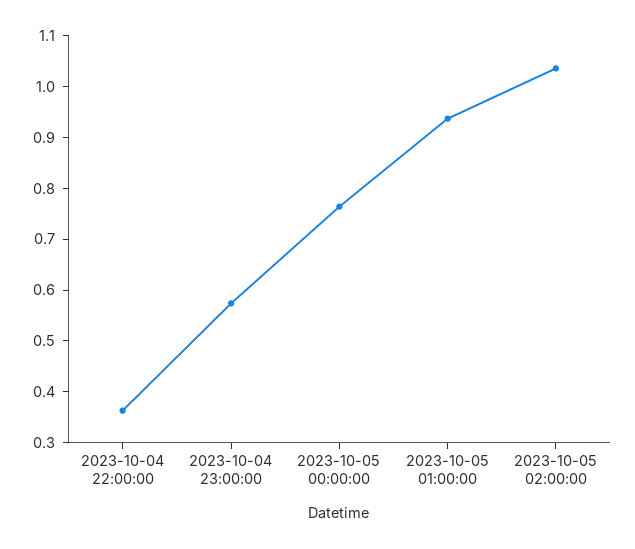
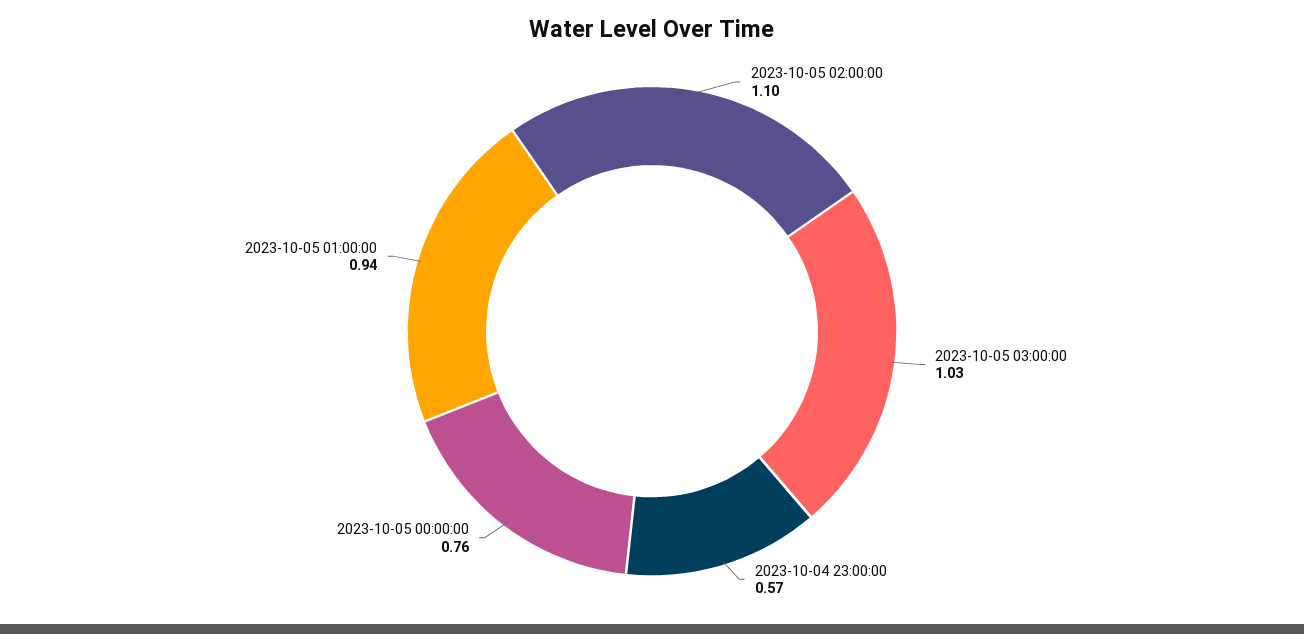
2023-10-04 22:00:00: 0.36 -> none
2023-10-05 02:00:00: 1.04 -> 1.1
2023-10-05 03:00:00: none -> 1.03

